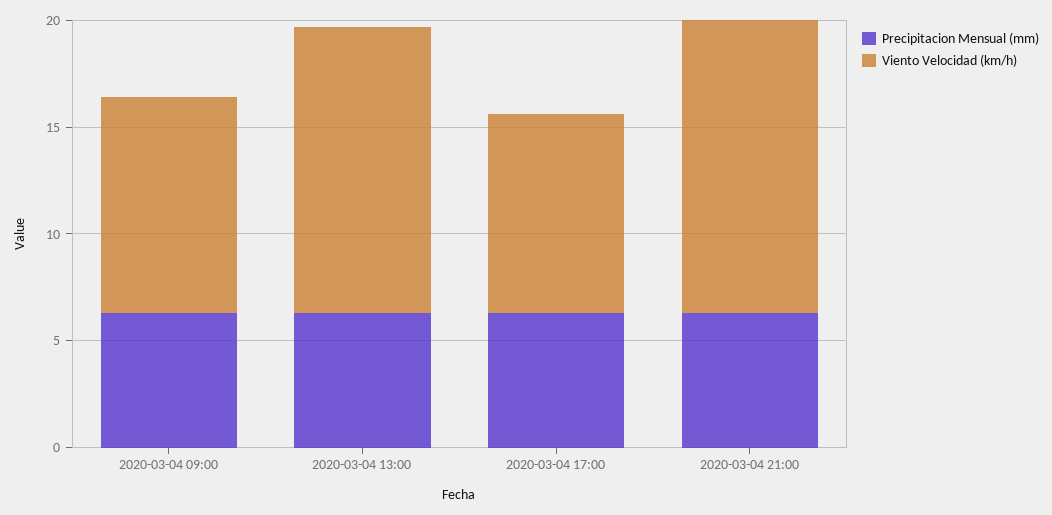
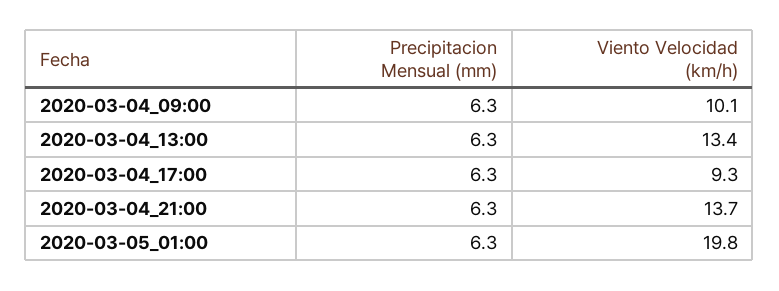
Precipitacion Mensual (mm), 2020-03-05_01:00: none -> 6.3
Viento Velocidad (km/h), 2020-03-05_01:00: none -> 19.8

